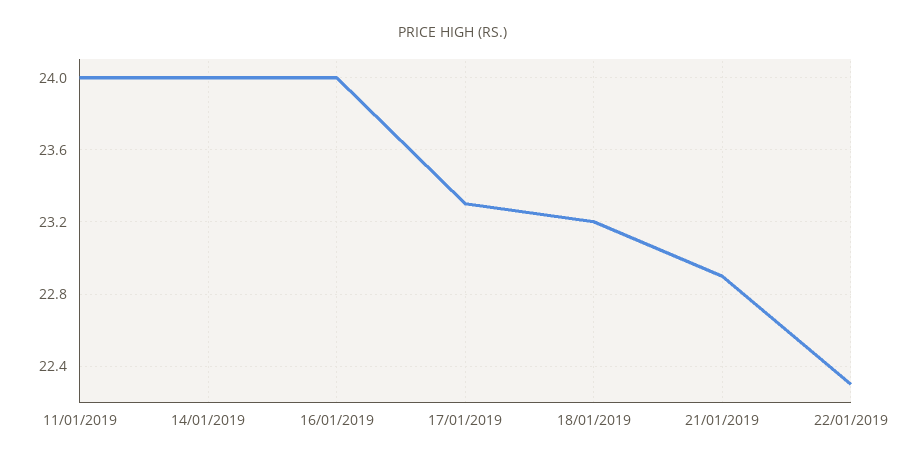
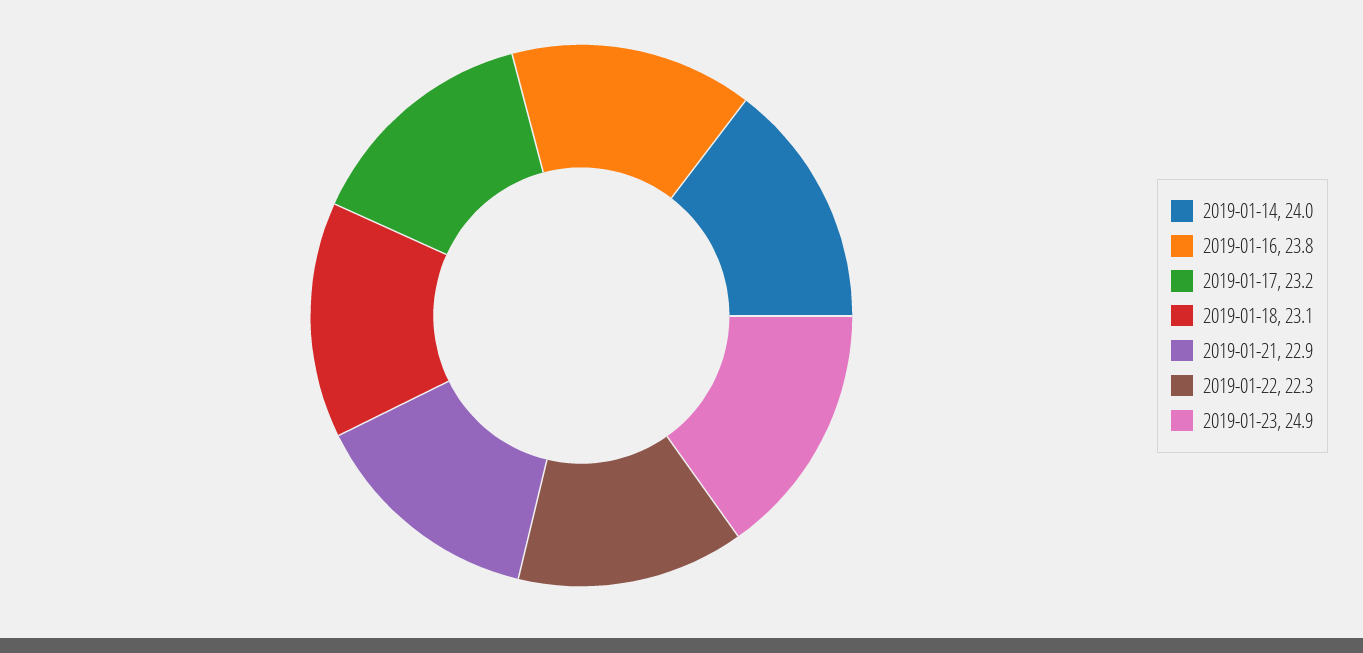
11/01/2019: 24 -> none
16/01/2019: 24 -> 23.8
17/01/2019: 23.3 -> 23.2
18/01/2019: 23.2 -> 23.1
2019-01-23: none -> 24.9

